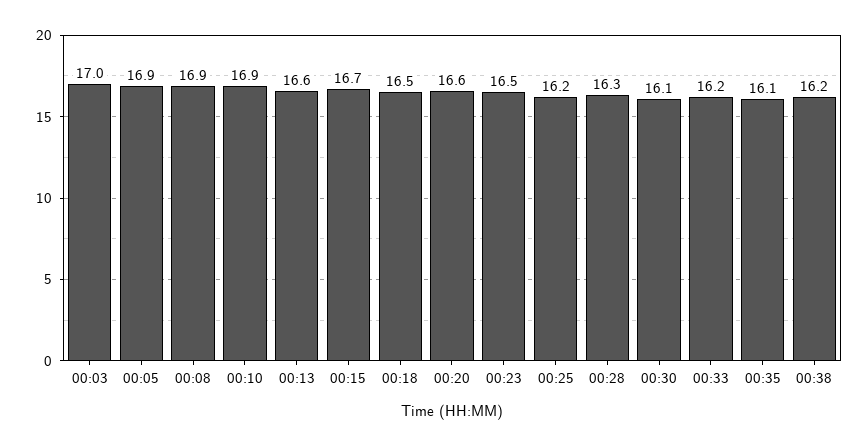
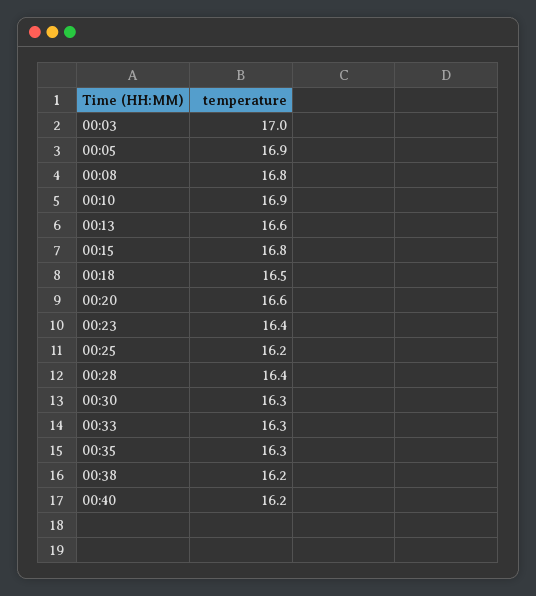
00:08: 16.9 -> 16.8
00:15: 16.7 -> 16.8
00:23: 16.5 -> 16.4
00:28: 16.3 -> 16.4
00:30: 16.1 -> 16.3
00:33: 16.2 -> 16.3
00:35: 16.1 -> 16.3
00:40: none -> 16.2

